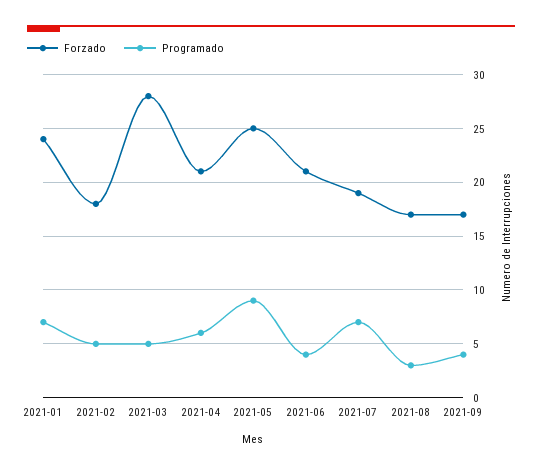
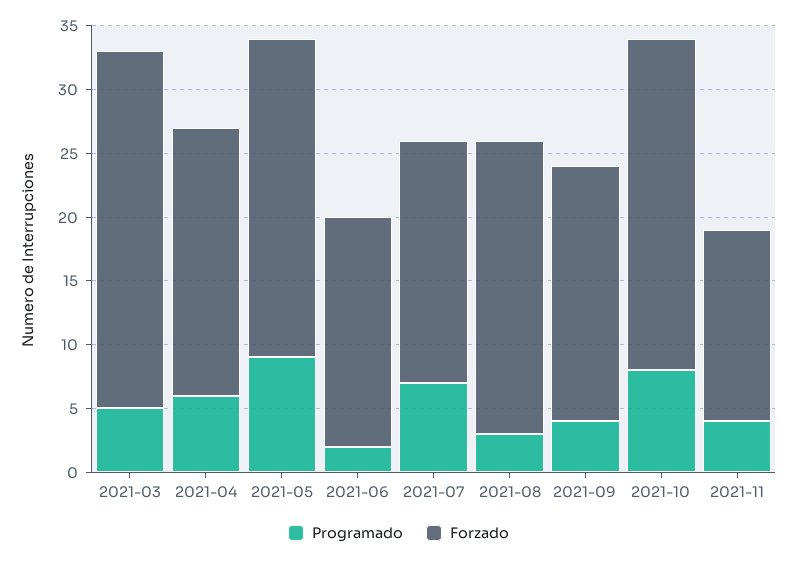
Forzado, 2021-01: 24 -> none
Programado, 2021-01: 7 -> none
Forzado, 2021-02: 18 -> none
Programado, 2021-02: 5 -> none
Forzado, 2021-06: 21 -> 18
Programado, 2021-06: 4 -> 2
Forzado, 2021-08: 17 -> 23
Forzado, 2021-09: 17 -> 20
Programado, 2021-10: none -> 8
Forzado, 2021-10: none -> 26
Programado, 2021-11: none -> 4
Forzado, 2021-11: none -> 15

